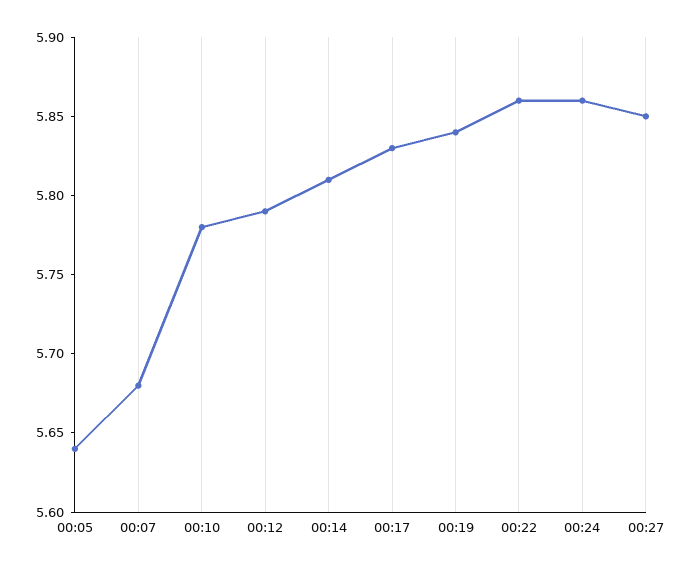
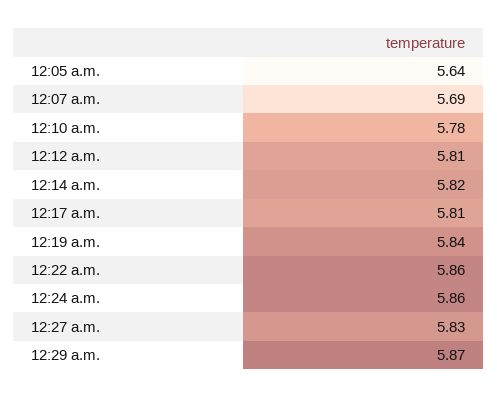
00:07: 5.68 -> 5.69
00:12: 5.79 -> 5.81
00:14: 5.81 -> 5.82
00:17: 5.83 -> 5.81
00:27: 5.85 -> 5.83
12:29 a.m.: none -> 5.87

